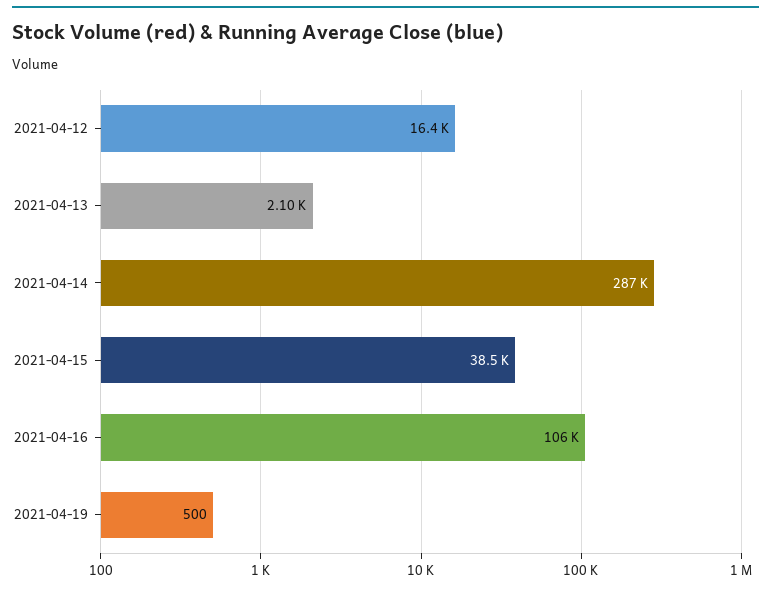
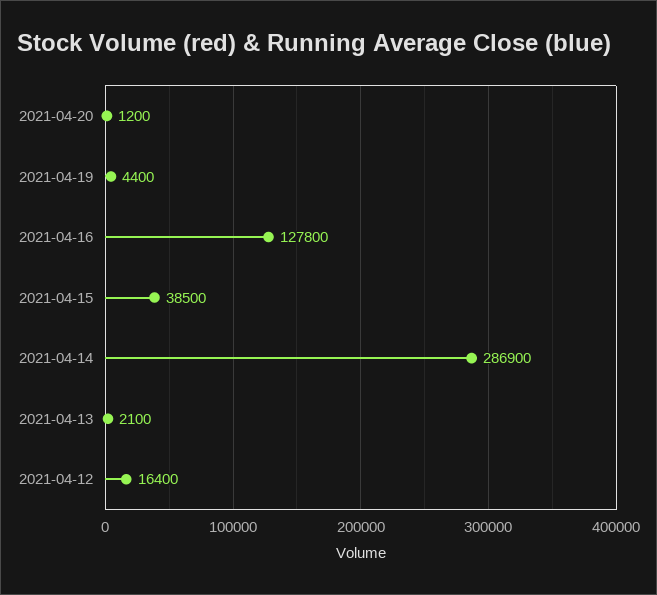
2021-04-16: 106000 -> 127800
2021-04-19: 500 -> 4400
2021-04-20: none -> 1200

